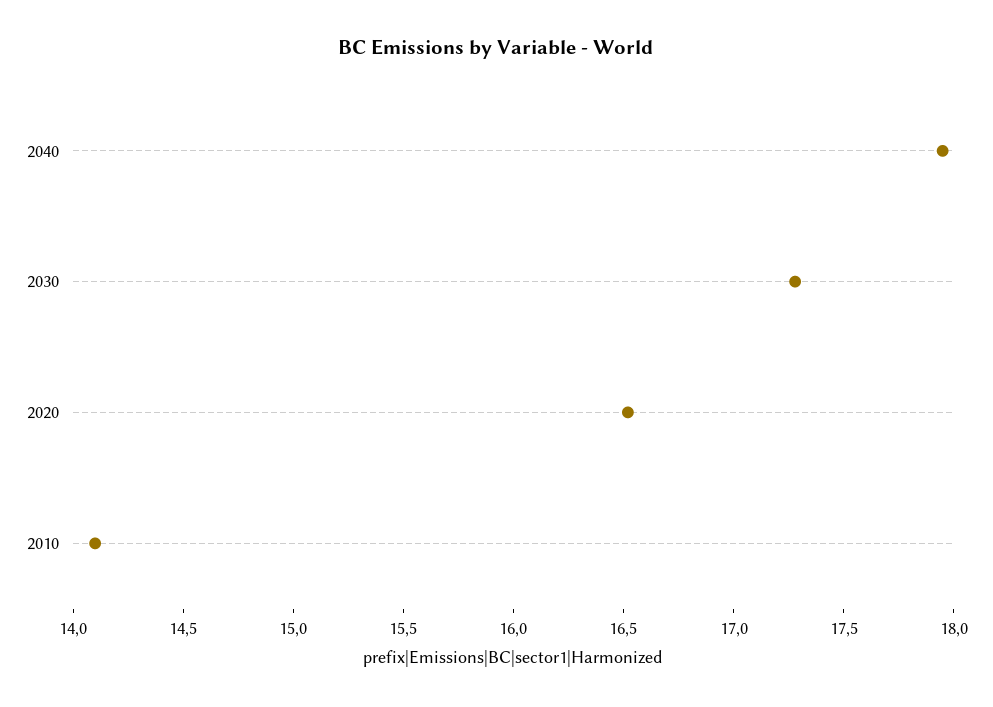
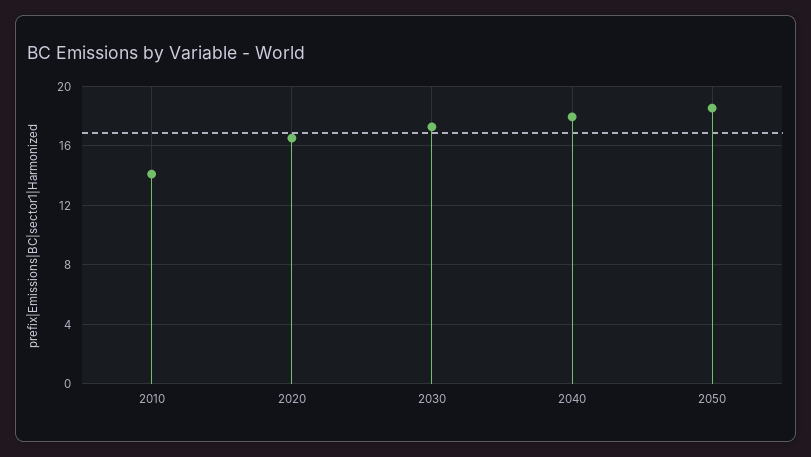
2050: none -> 18.5

